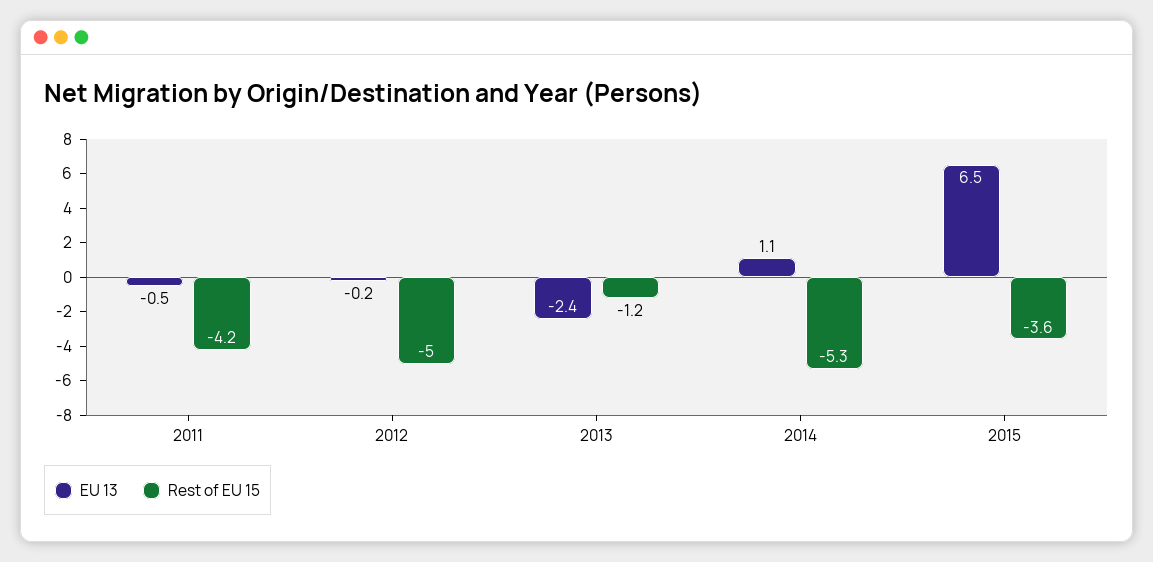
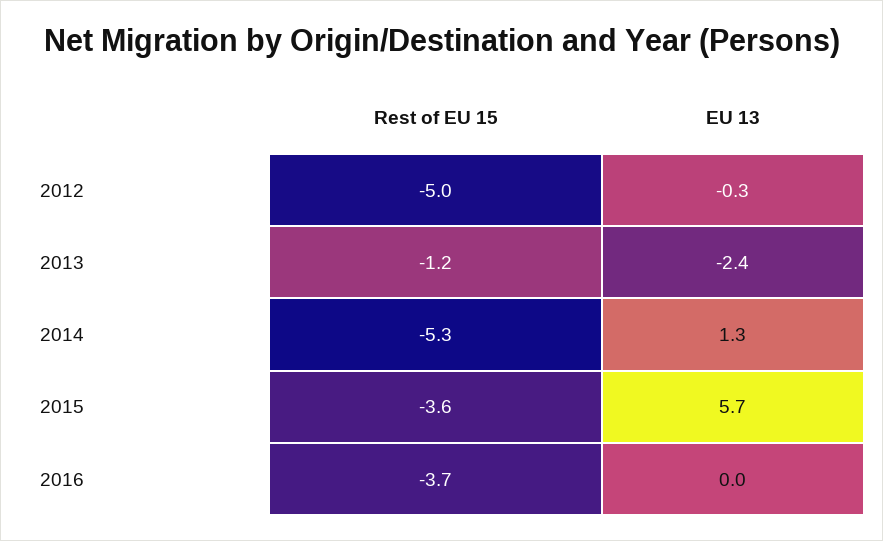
EU 13, 2011: -0.5 -> none
Rest of EU 15, 2011: -4.2 -> none
EU 13, 2012: -0.2 -> -0.3
EU 13, 2014: 1.1 -> 1.3
EU 13, 2015: 6.5 -> 5.7
Rest of EU 15, 2016: none -> -3.7
EU 13, 2016: none -> 0

